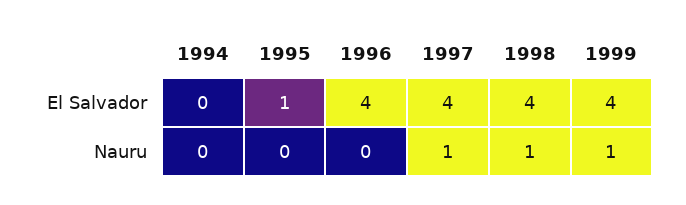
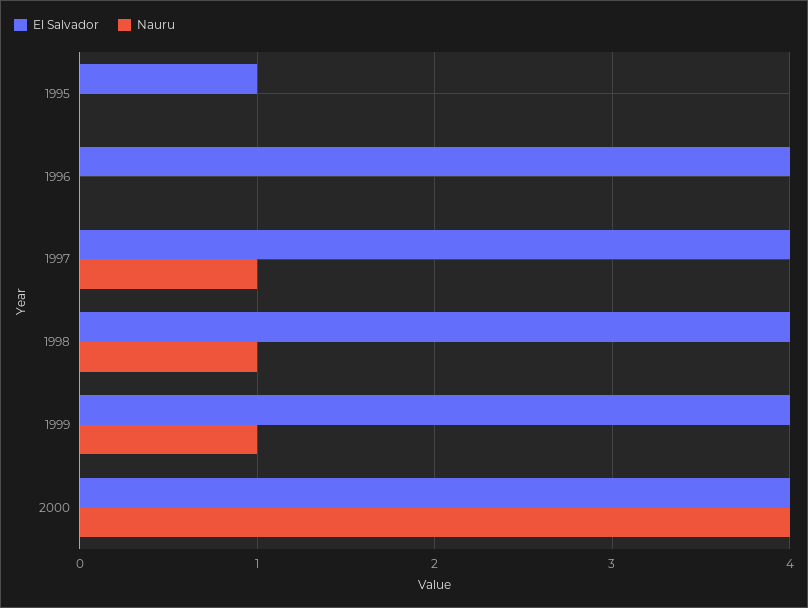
El Salvador, 1994: 0 -> none
Nauru, 1994: 0 -> none
El Salvador, 2000: none -> 4
Nauru, 2000: none -> 4

